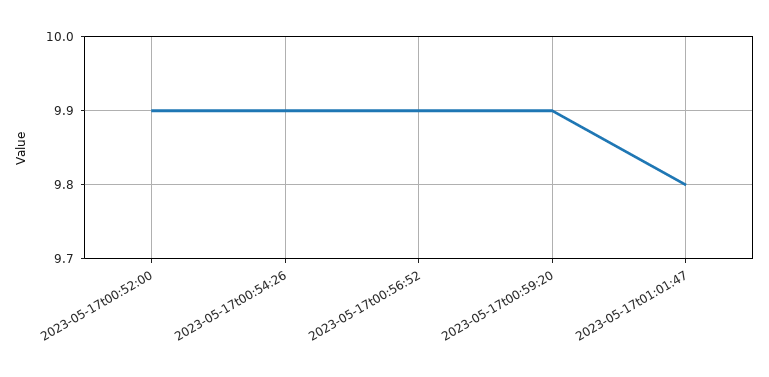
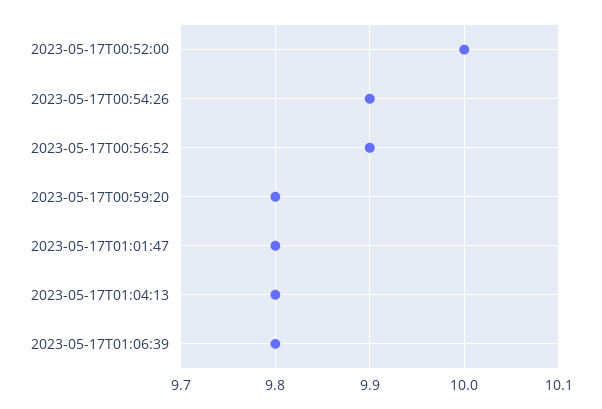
2023-05-17t00:52:00: 9.9 -> 10
2023-05-17t00:59:20: 9.9 -> 9.8
2023-05-17T01:04:13: none -> 9.8
2023-05-17T01:06:39: none -> 9.8

